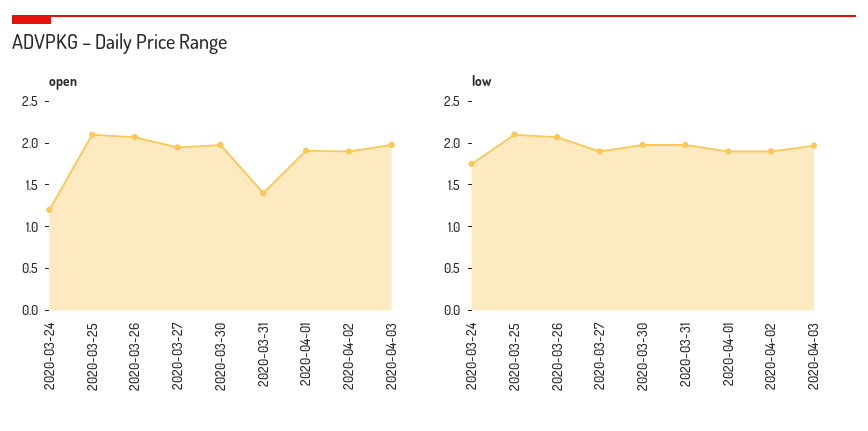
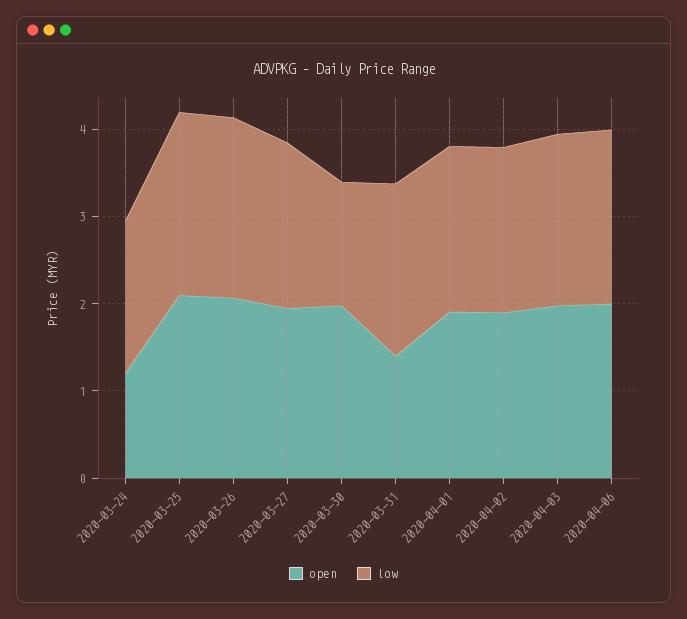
low, 2020-03-30: 2 -> 1.4
open, 2020-04-06: none -> 2
low, 2020-04-06: none -> 2

